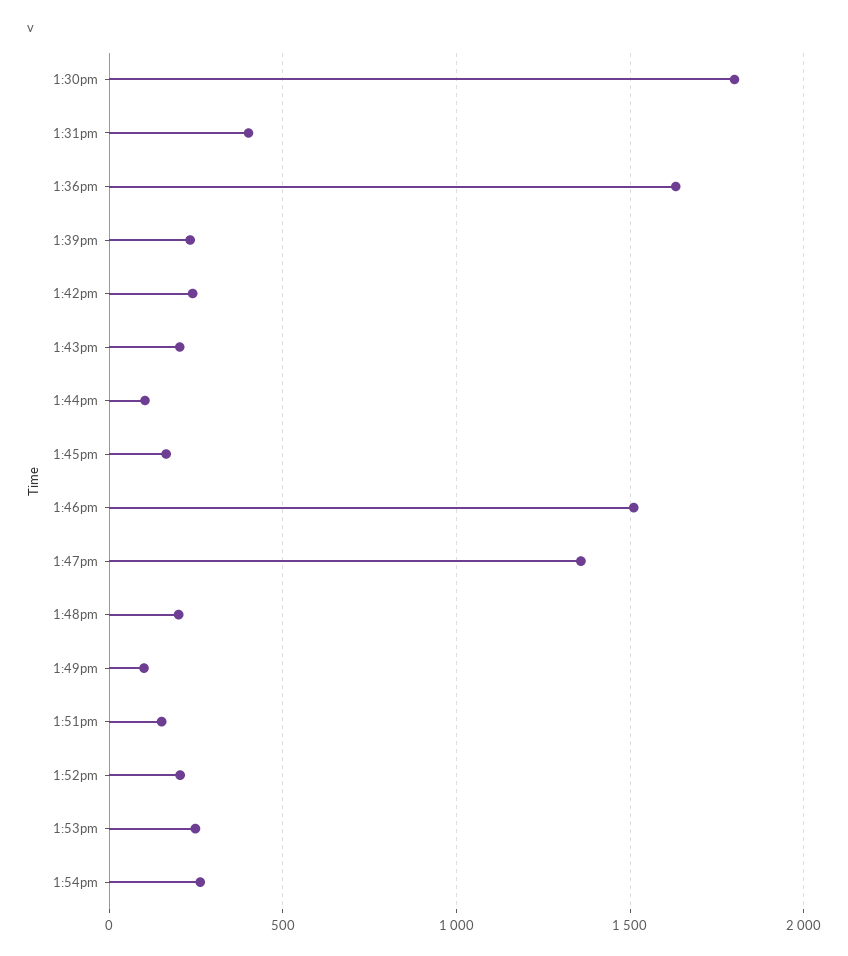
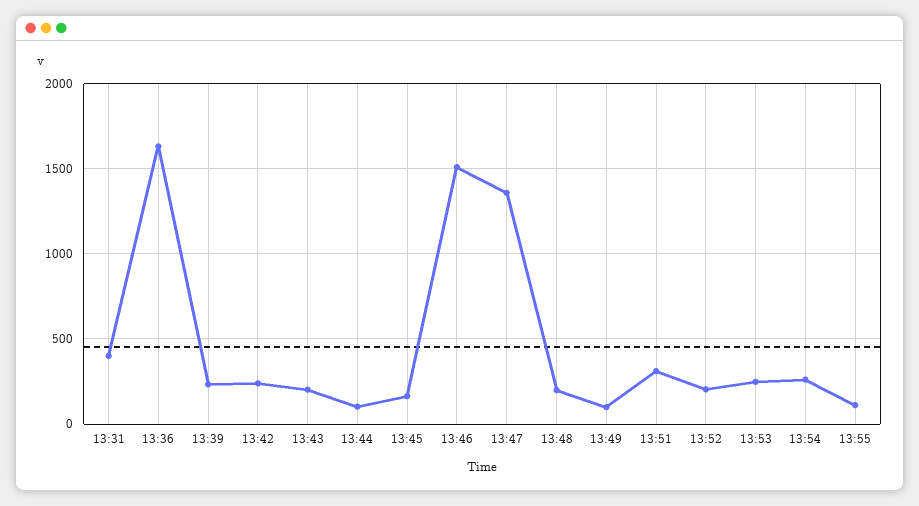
1:30pm: 1800 -> none
1:51pm: 150 -> 300
13:55: none -> 100

